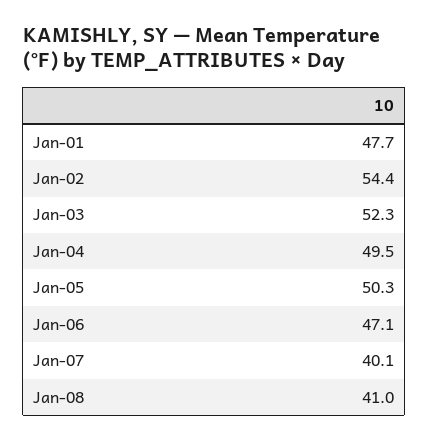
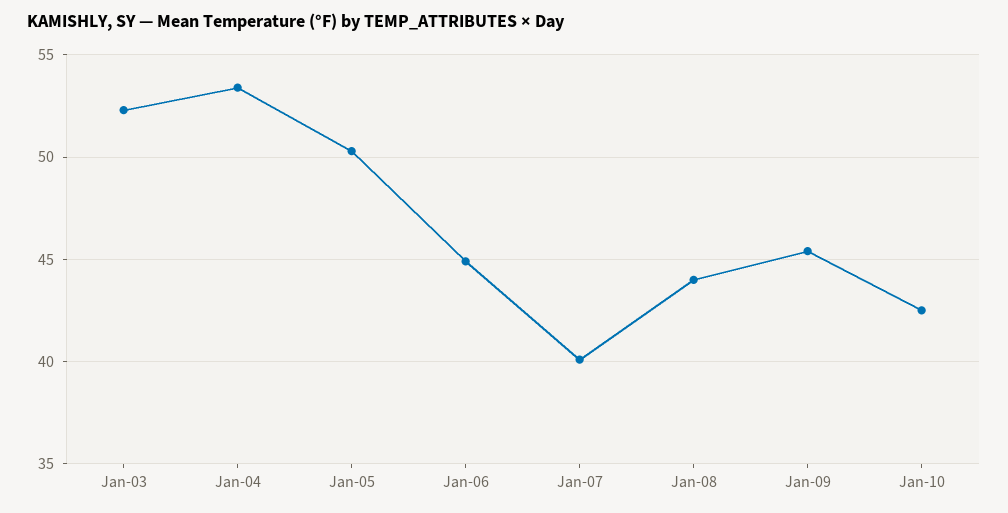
Jan-01: 47.7 -> none
Jan-02: 54.4 -> none
Jan-04: 49.5 -> 53.5
Jan-06: 47.1 -> 45
Jan-08: 41 -> 44
Jan-09: none -> 45.5
Jan-10: none -> 42.5

